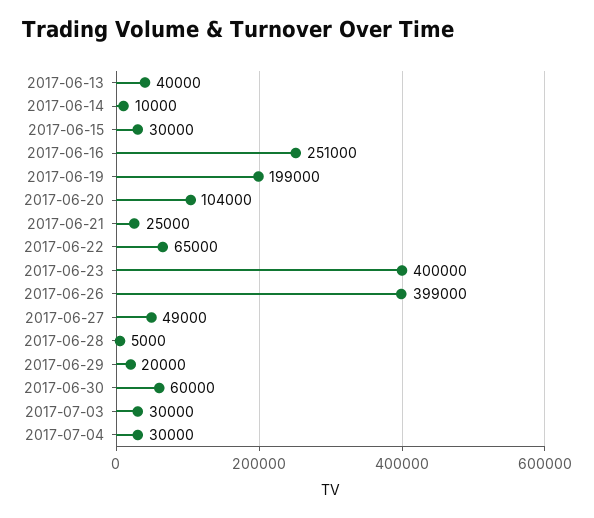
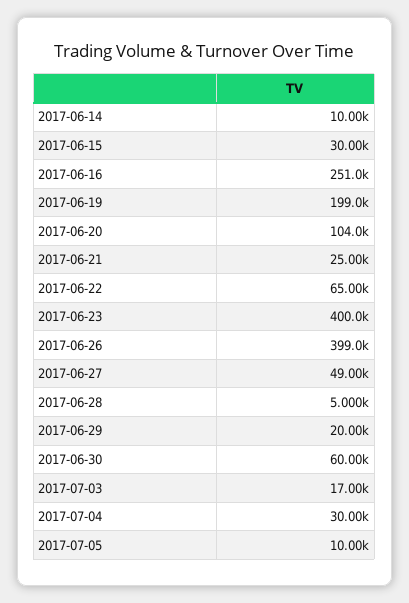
2017-06-13: 40000 -> none
2017-07-03: 30000 -> 17000
2017-07-05: none -> 10000

